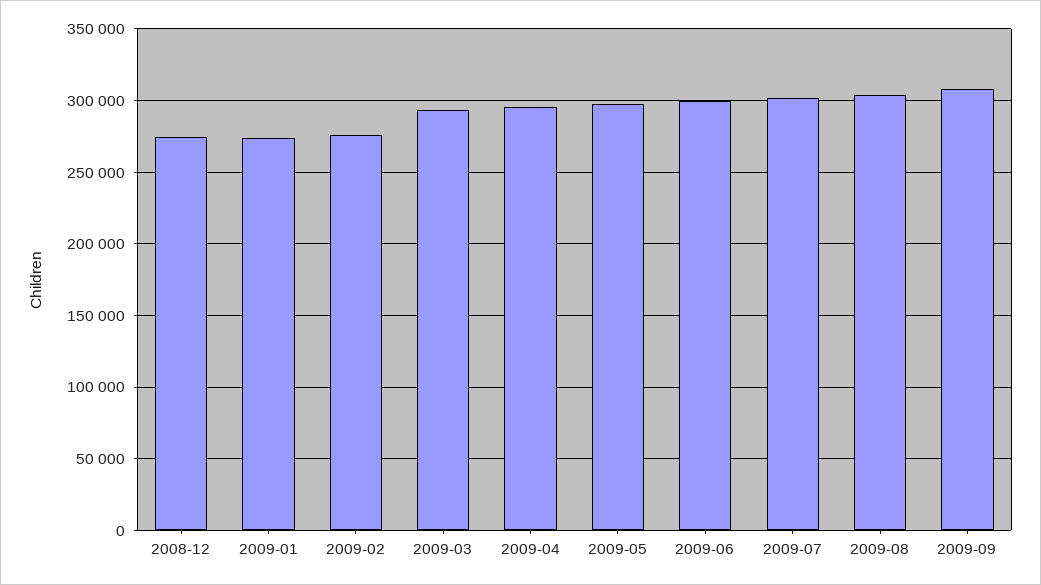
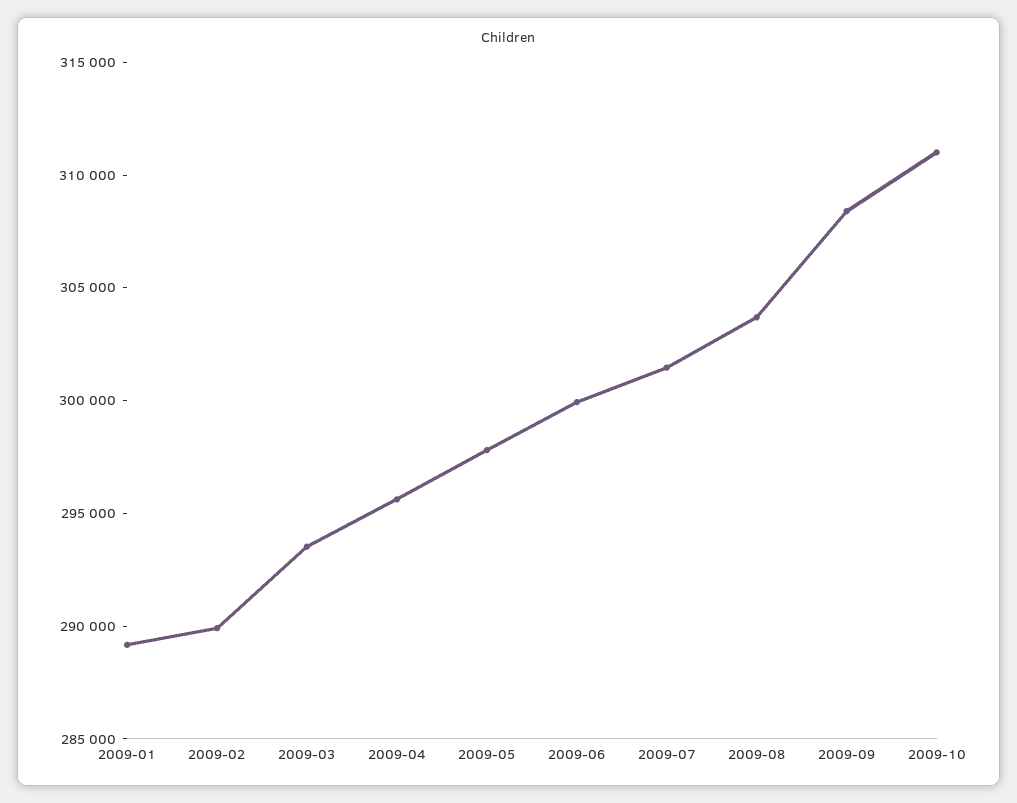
2008-12: 275000 -> none
2009-01: 275000 -> 289000
2009-02: 275000 -> 290000
2009-10: none -> 311000

